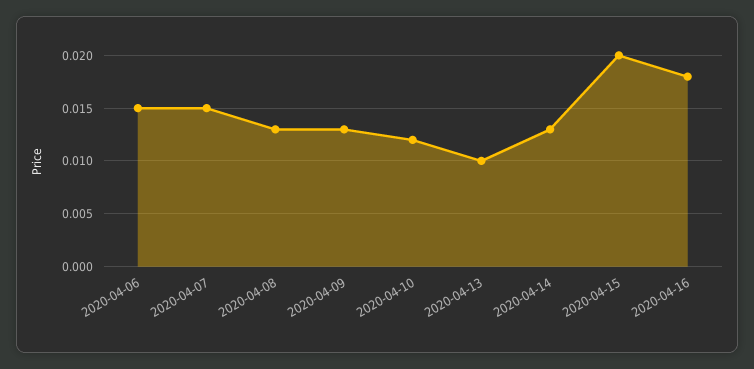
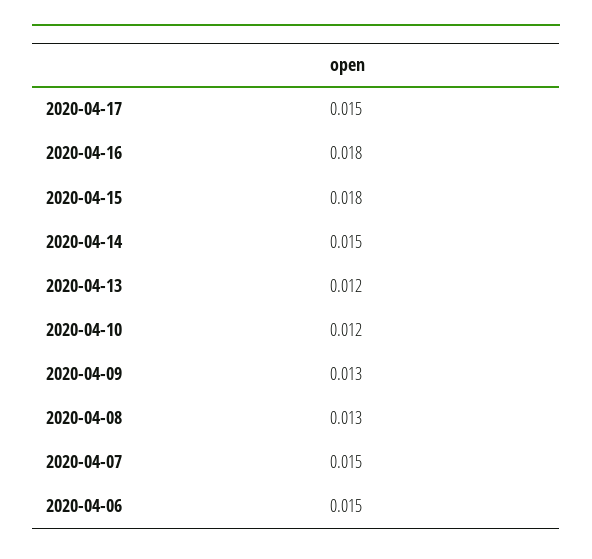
2020-04-13: 0.01 -> 0.012
2020-04-14: 0.013 -> 0.015
2020-04-15: 0.02 -> 0.018
2020-04-17: none -> 0.015

